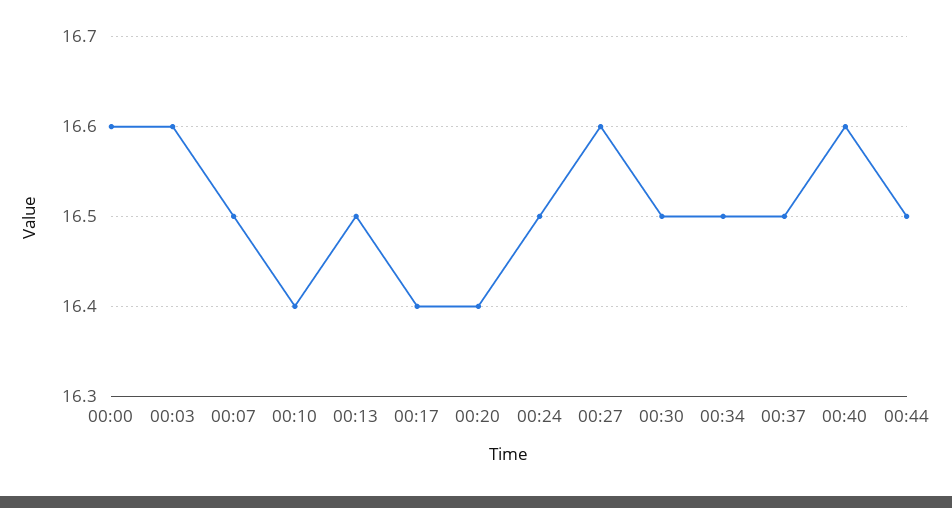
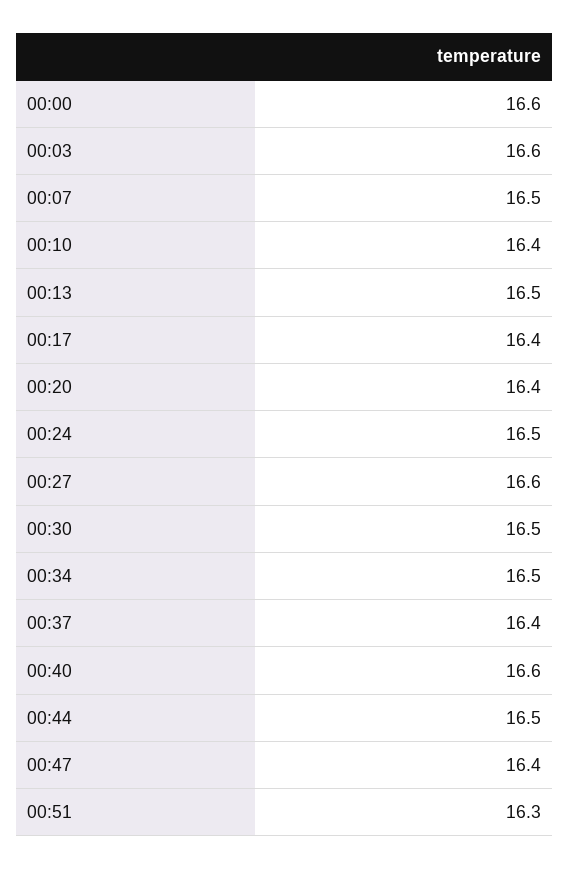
00:37: 16.5 -> 16.4
00:47: none -> 16.4
00:51: none -> 16.3

